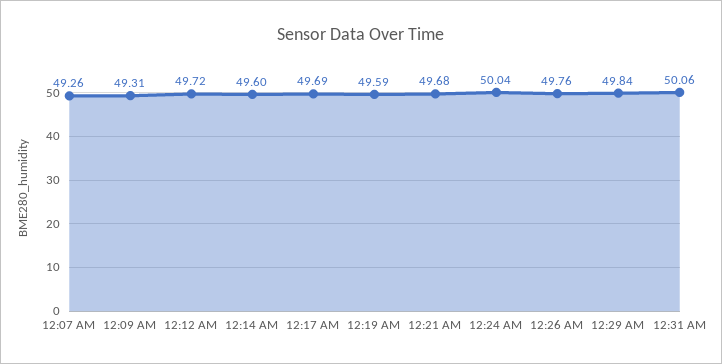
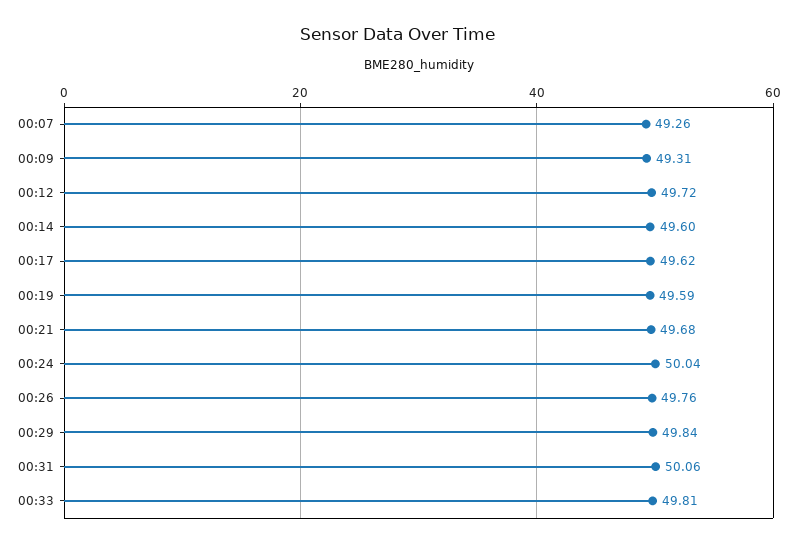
12:17 AM: 49.69 -> 49.62
00:33: none -> 49.81

